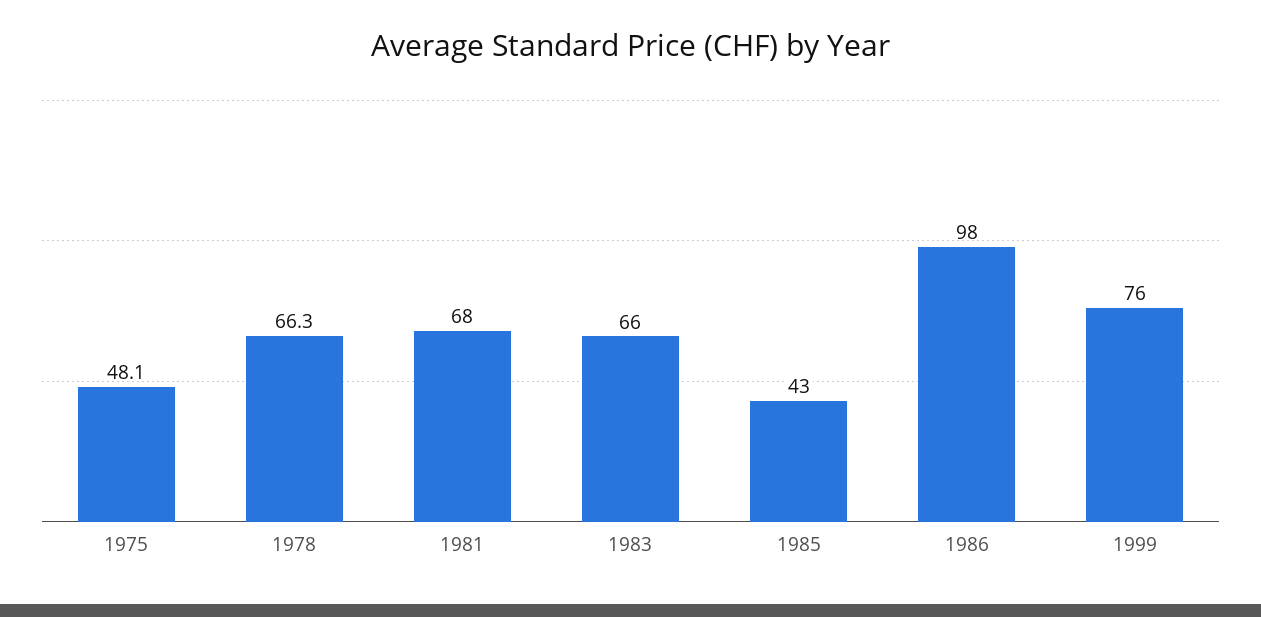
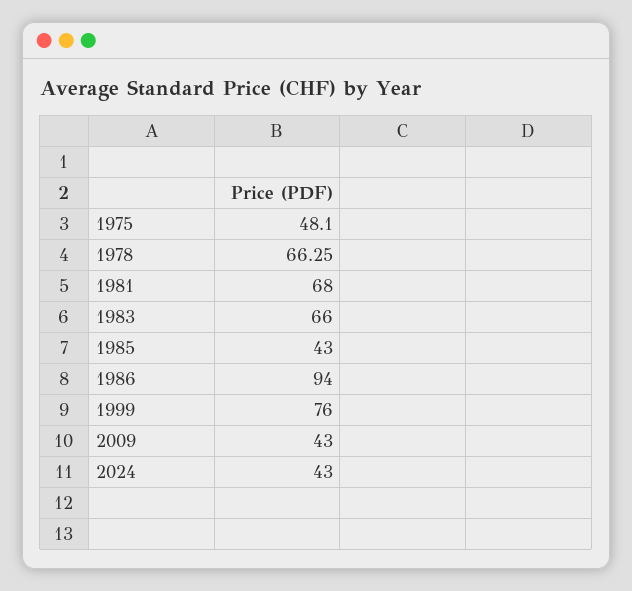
1986: 98 -> 94
2009: none -> 43
2024: none -> 43

